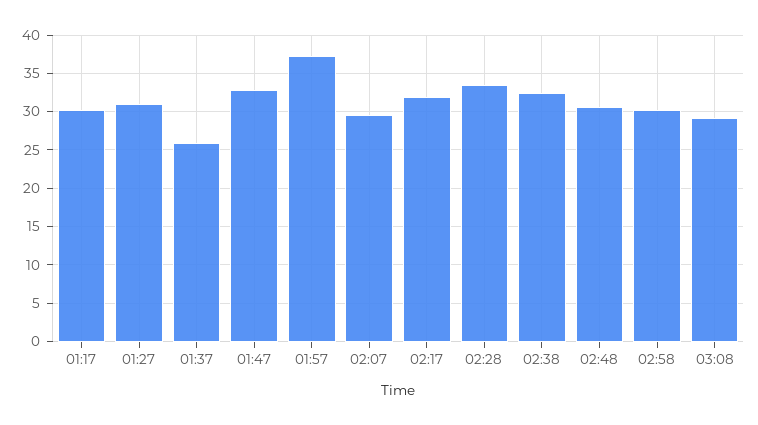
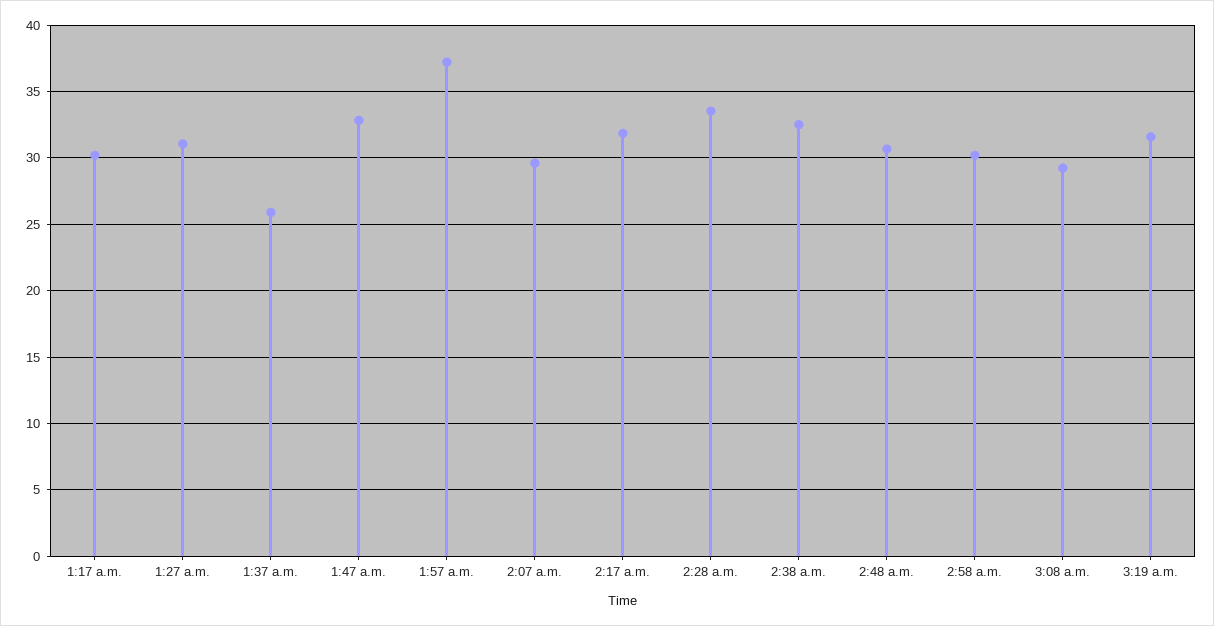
3:19 a.m.: none -> 31.5

